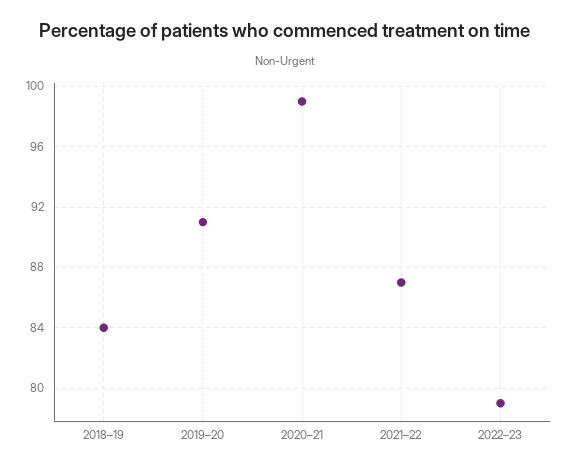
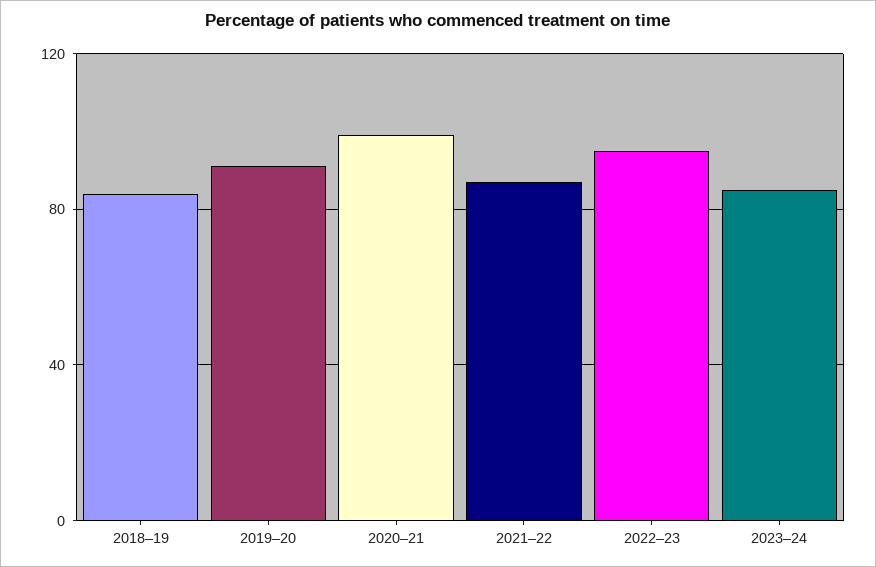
2022–23: 79 -> 95
2023–24: none -> 85

